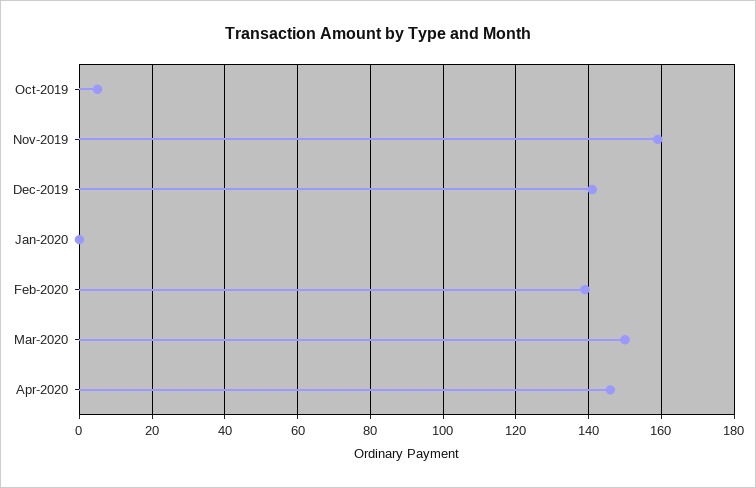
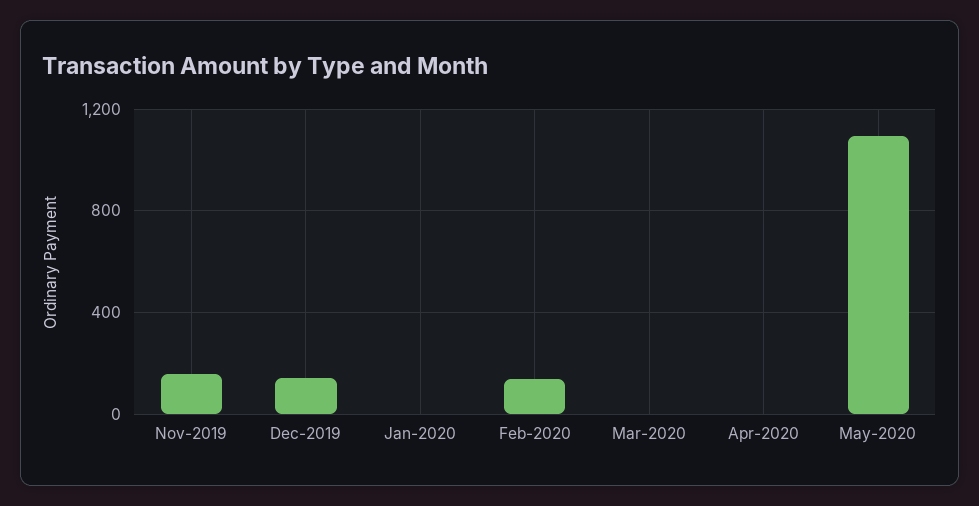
Oct-2019: 5 -> none
Mar-2020: 150 -> 0
Apr-2020: 145 -> 0
May-2020: none -> 1100

